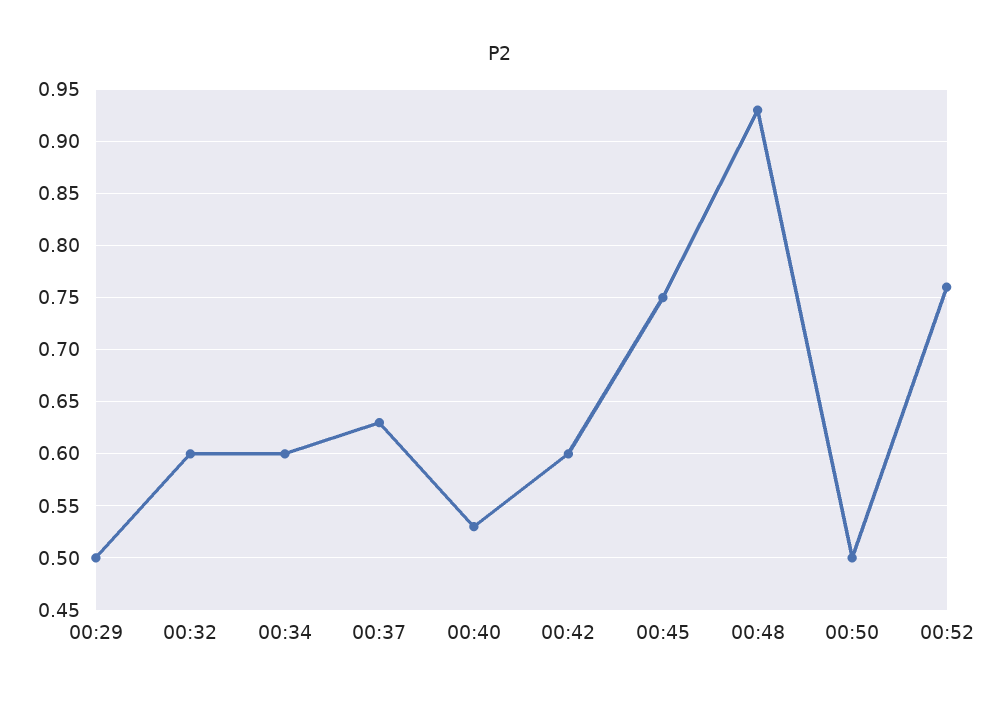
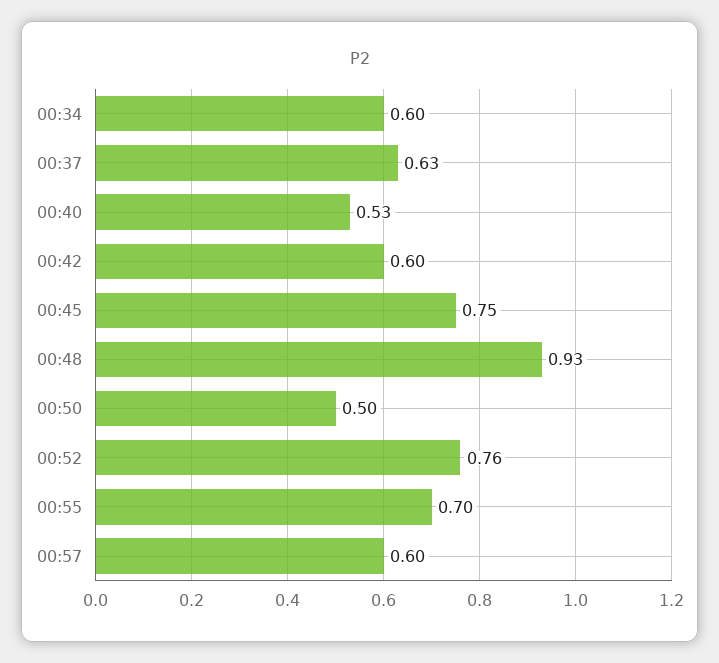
00:29: 0.5 -> none
00:32: 0.6 -> none
00:55: none -> 0.7
00:57: none -> 0.6

